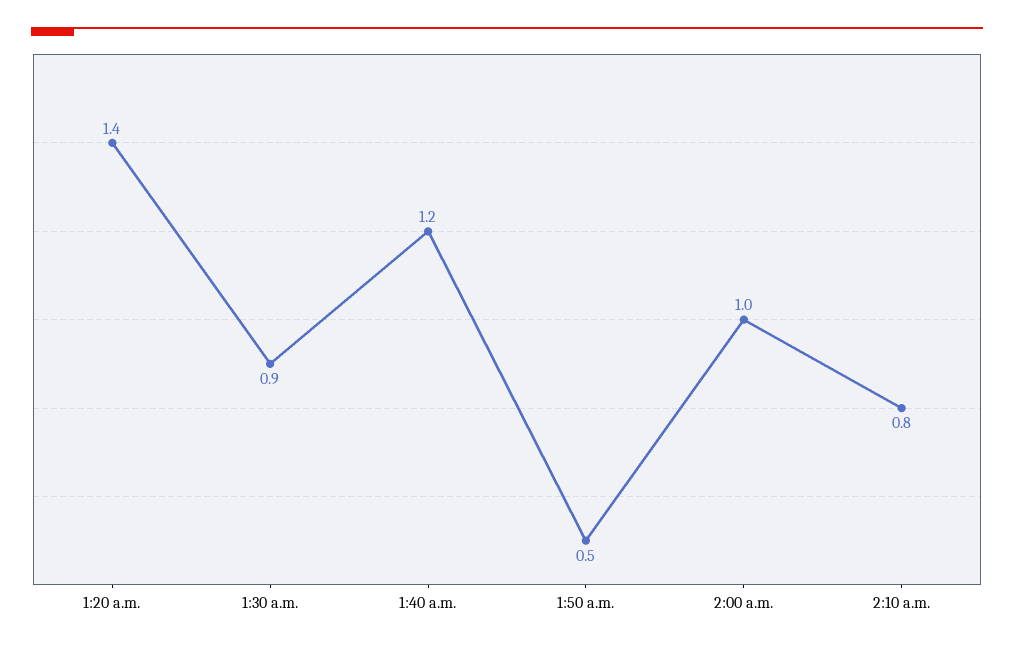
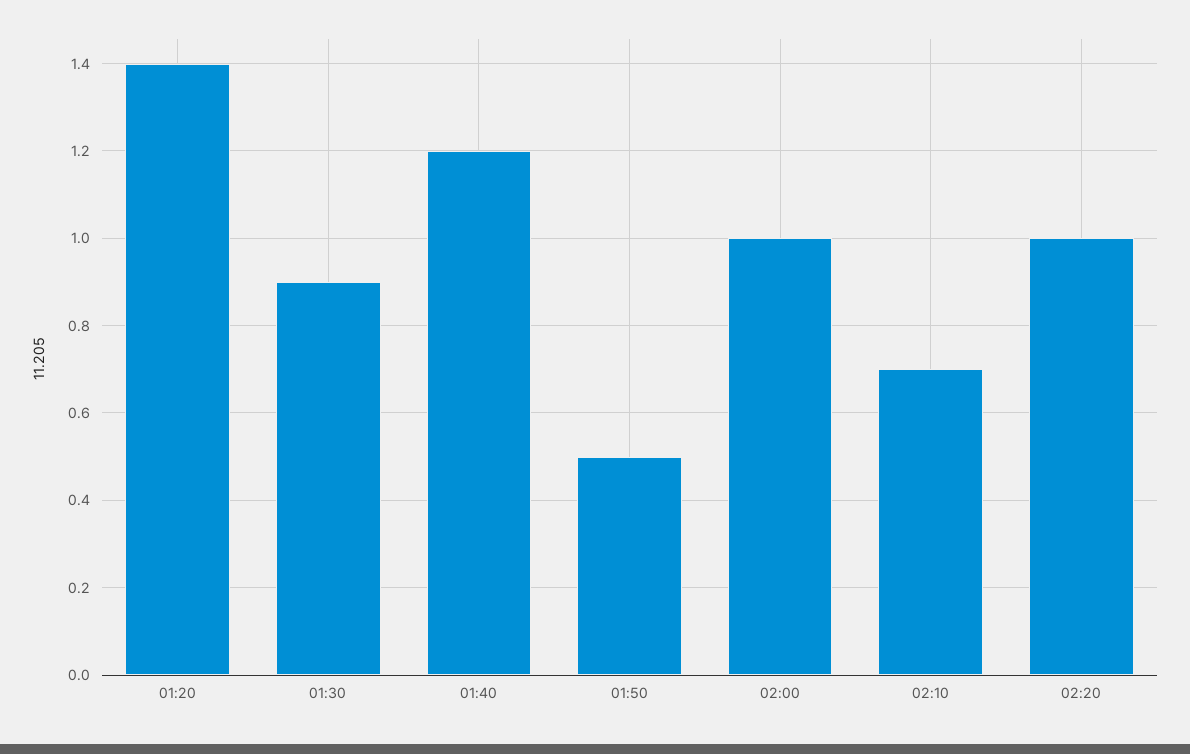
2:10 a.m.: 0.8 -> 0.7
02:20: none -> 1

